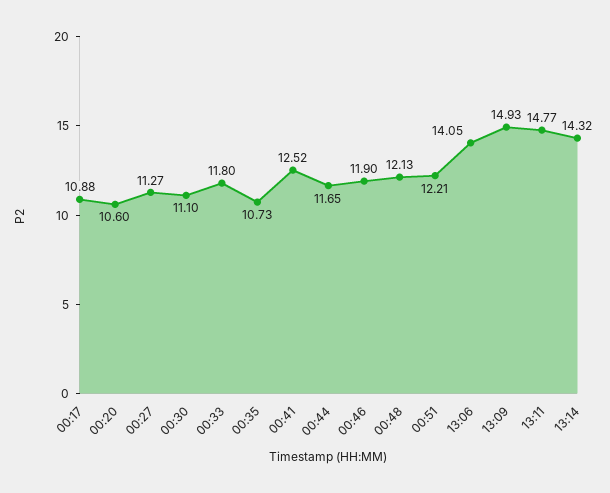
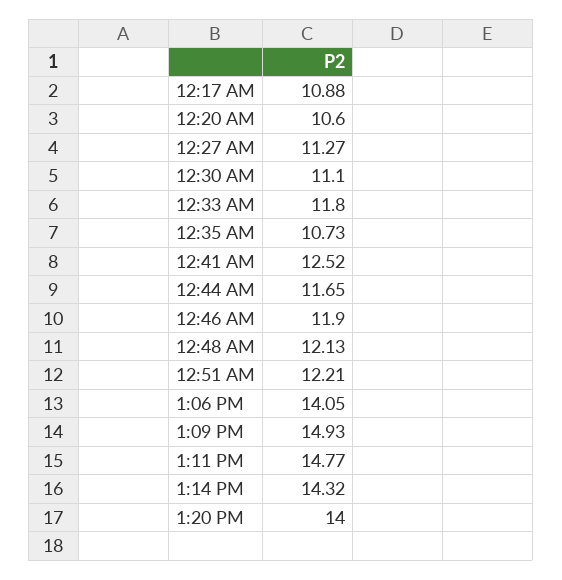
1:20 PM: none -> 14

